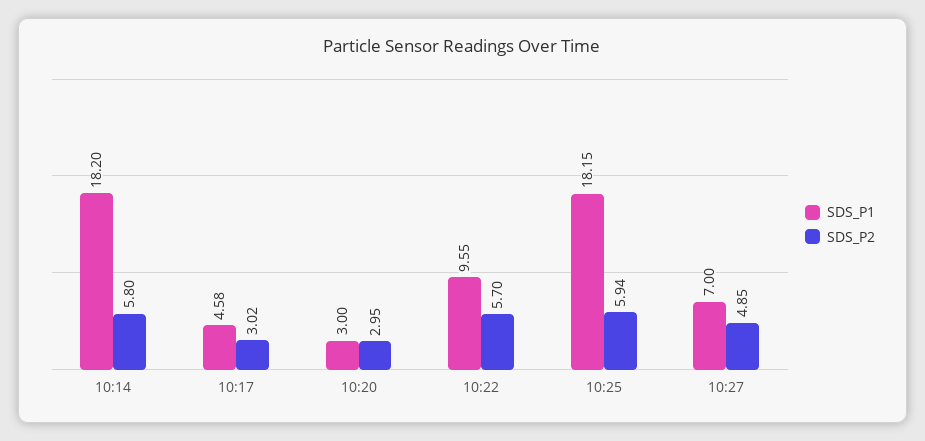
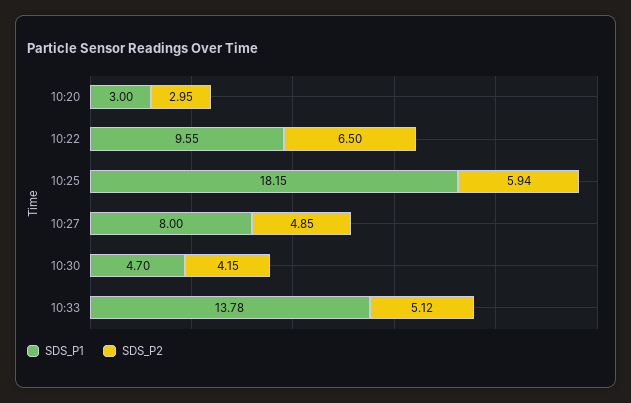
SDS_P1, 10:14: 18.2 -> none
SDS_P2, 10:14: 5.8 -> none
SDS_P1, 10:17: 4.58 -> none
SDS_P2, 10:17: 3.02 -> none
SDS_P2, 10:22: 5.7 -> 6.5
SDS_P1, 10:27: 7 -> 8
SDS_P1, 10:30: none -> 4.7
SDS_P2, 10:30: none -> 4.15
SDS_P1, 10:33: none -> 13.78
SDS_P2, 10:33: none -> 5.12

